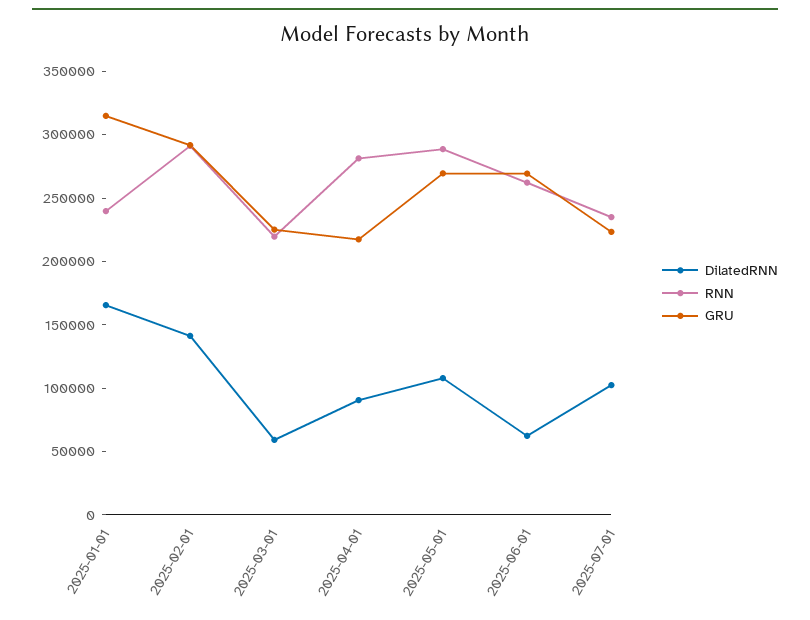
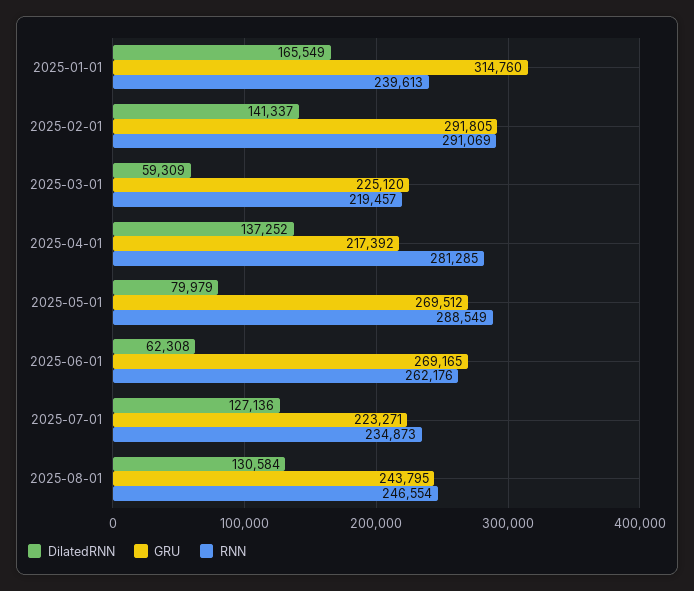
DilatedRNN, 2025-04-01: 90000 -> 137252
DilatedRNN, 2025-05-01: 110000 -> 79979
DilatedRNN, 2025-07-01: 100000 -> 127136
DilatedRNN, 2025-08-01: none -> 130584
GRU, 2025-08-01: none -> 243795
RNN, 2025-08-01: none -> 246554

